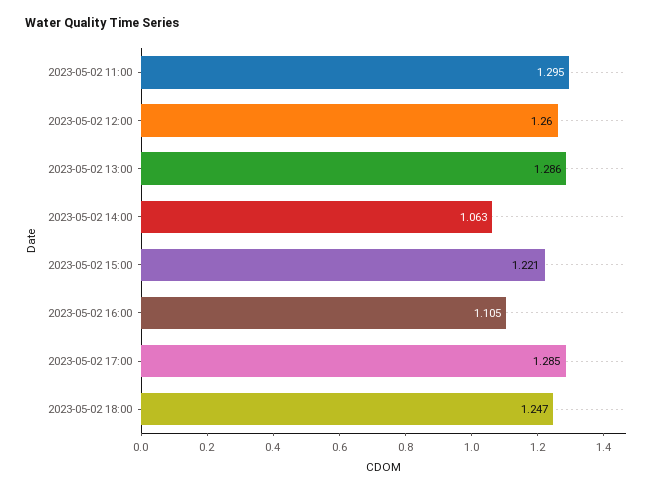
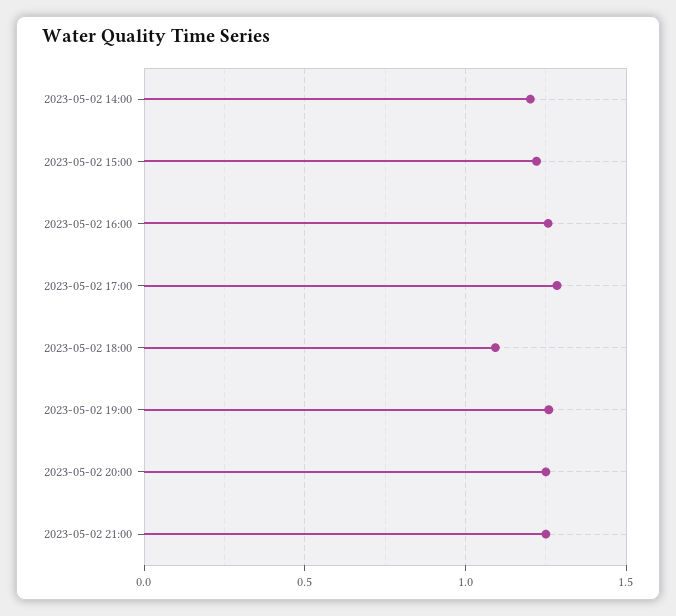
2023-05-02 11:00: 1.295 -> none
2023-05-02 12:00: 1.26 -> none
2023-05-02 13:00: 1.286 -> none
2023-05-02 14:00: 1.063 -> 1.2
2023-05-02 16:00: 1.105 -> 1.25
2023-05-02 18:00: 1.247 -> 1.1
2023-05-02 19:00: none -> 1.25
2023-05-02 20:00: none -> 1.25
2023-05-02 21:00: none -> 1.25

